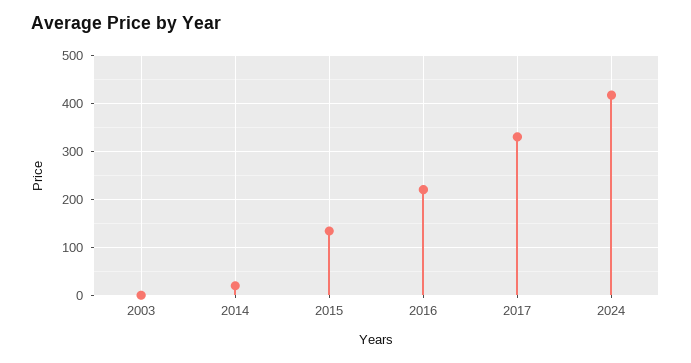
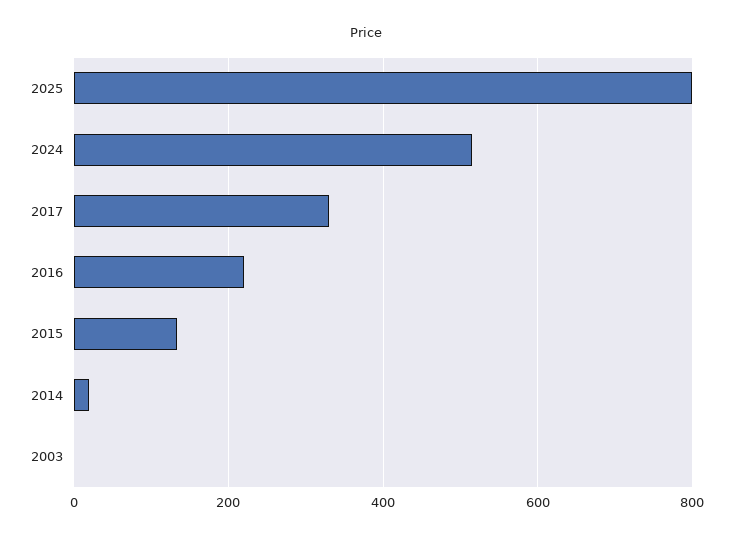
2024: 420 -> 520
2025: none -> 800

